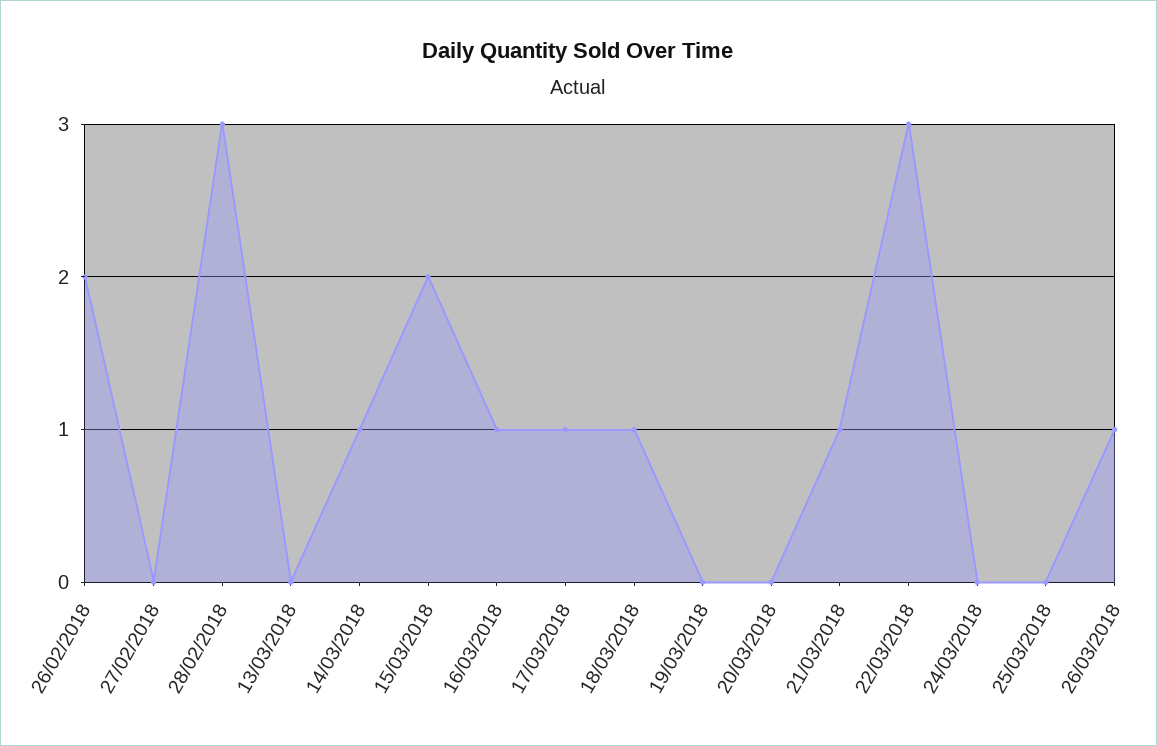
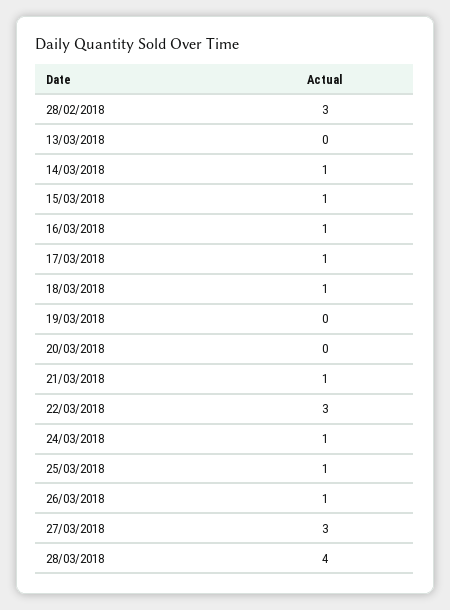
26/02/2018: 2 -> none
27/02/2018: 0 -> none
15/03/2018: 2 -> 1
24/03/2018: 0 -> 1
25/03/2018: 0 -> 1
27/03/2018: none -> 3
28/03/2018: none -> 4

